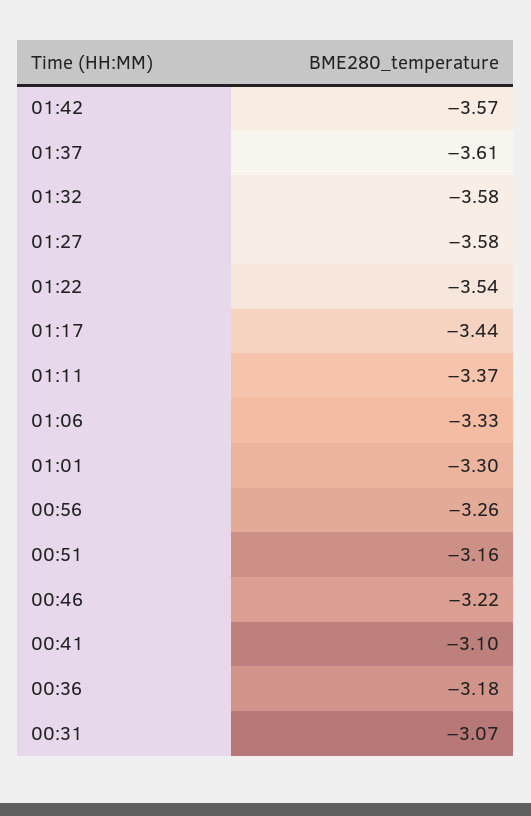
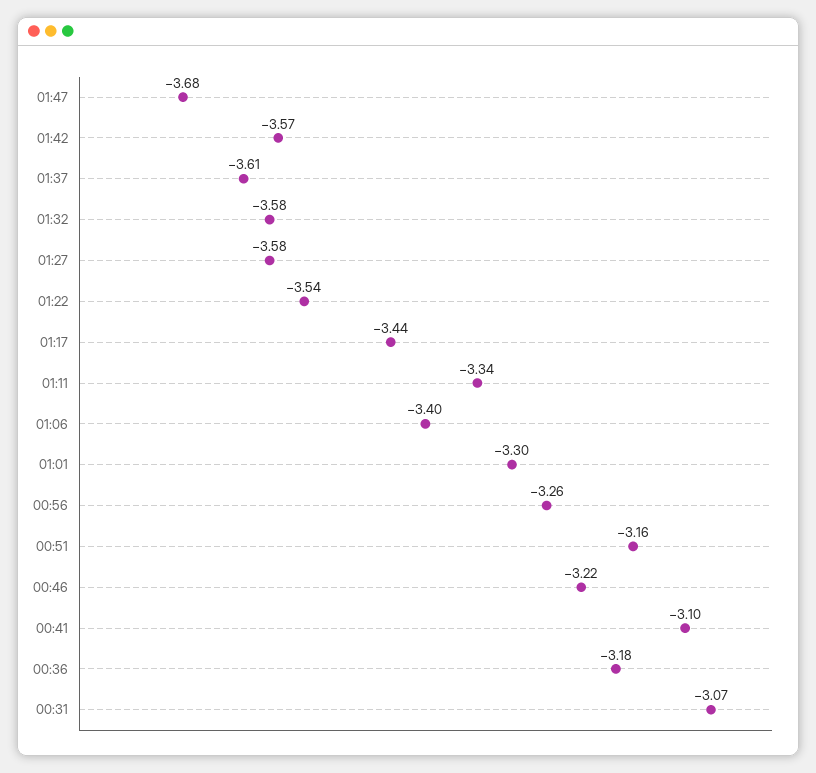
01:11: -3.37 -> -3.34
01:06: -3.33 -> -3.4
01:47: none -> -3.68

